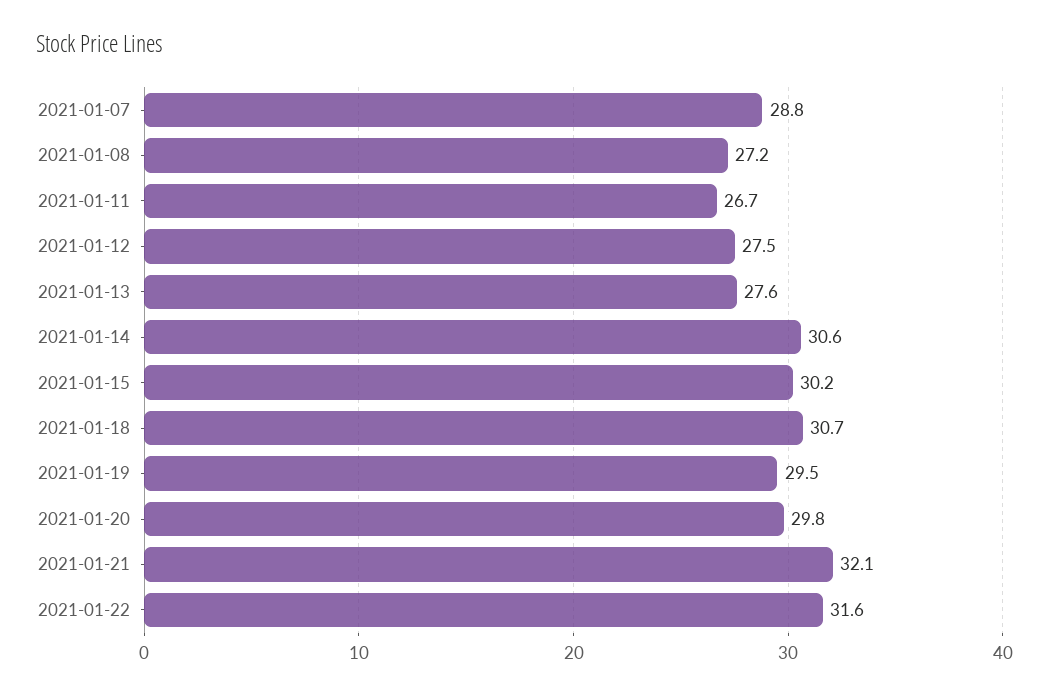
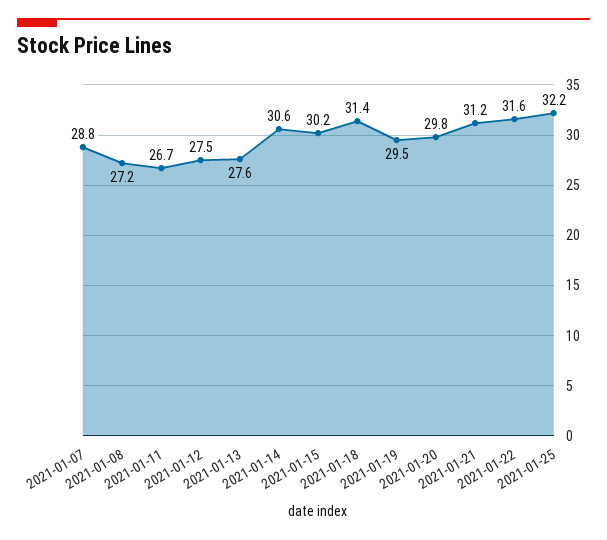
2021-01-18: 30.7 -> 31.4
2021-01-21: 32.1 -> 31.2
2021-01-25: none -> 32.2

